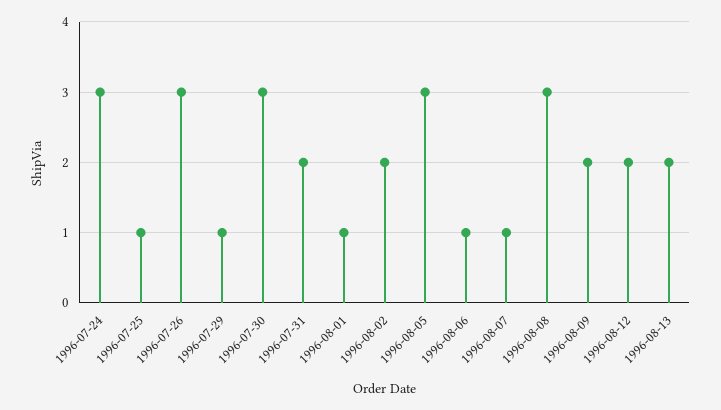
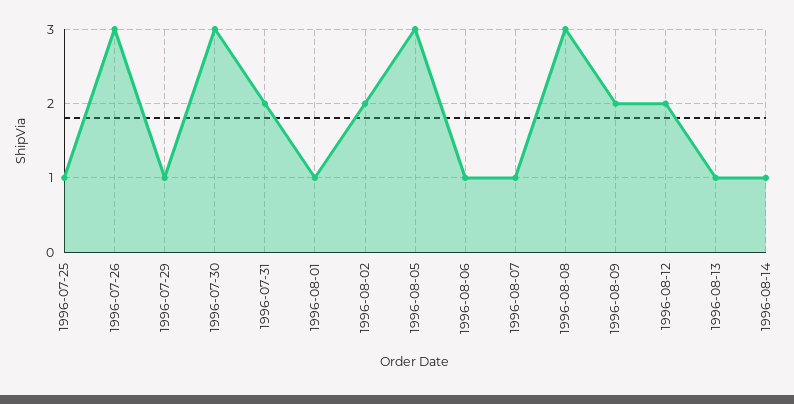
1996-07-24: 3 -> none
1996-08-13: 2 -> 1
1996-08-14: none -> 1

